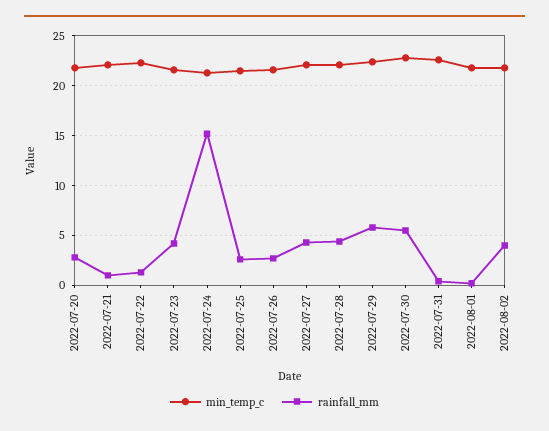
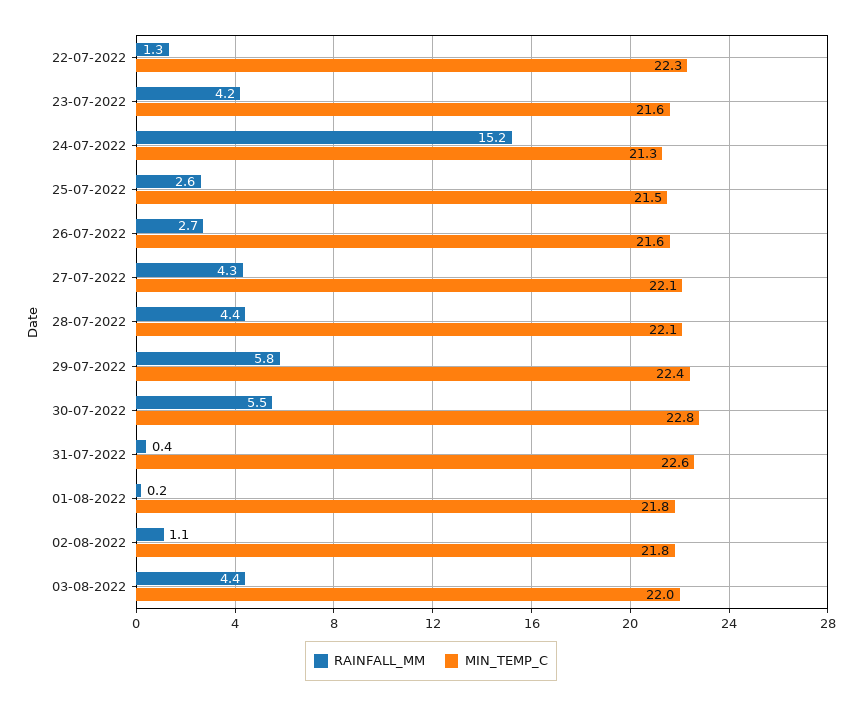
min_temp_c, 2022-07-20: 22 -> none
rainfall_mm, 2022-07-20: 3 -> none
min_temp_c, 2022-07-21: 22 -> none
rainfall_mm, 2022-07-21: 1 -> none
rainfall_mm, 2022-08-02: 4 -> 1.1
rainfall_mm, 03-08-2022: none -> 4.4
min_temp_c, 03-08-2022: none -> 22

